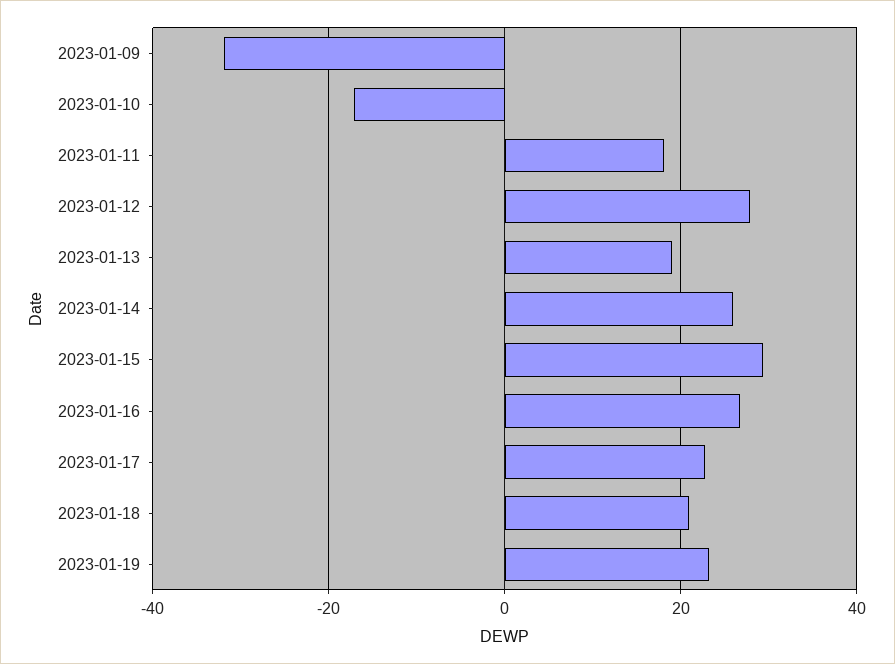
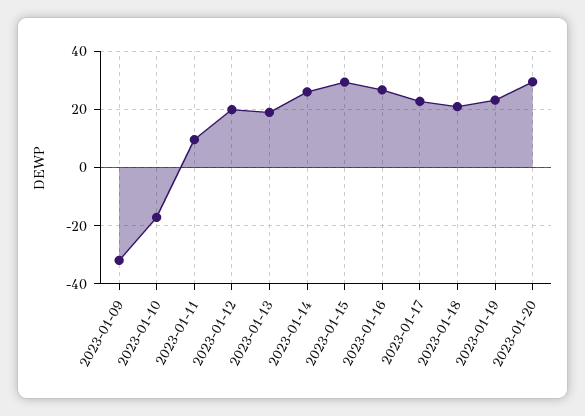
2023-01-11: 18 -> 10
2023-01-12: 28 -> 20
2023-01-20: none -> 30

